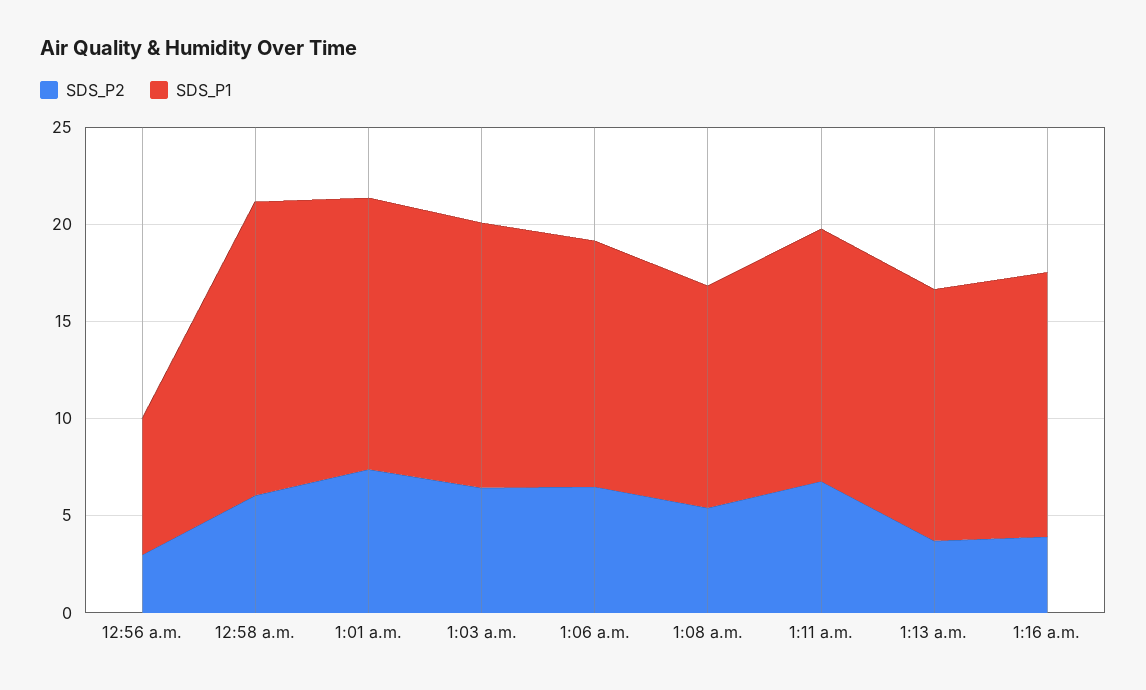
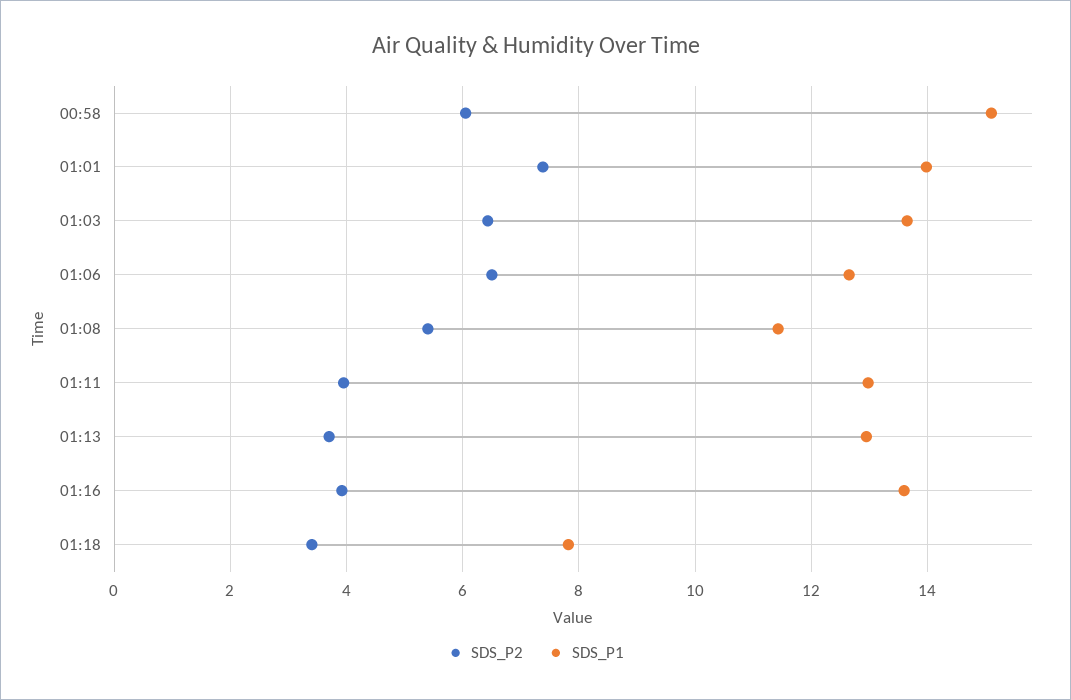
SDS_P2, 12:56 a.m.: 3 -> none
SDS_P1, 12:56 a.m.: 7 -> none
SDS_P2, 1:11 a.m.: 7 -> 4
SDS_P2, 01:18: none -> 3.4
SDS_P1, 01:18: none -> 7.8

